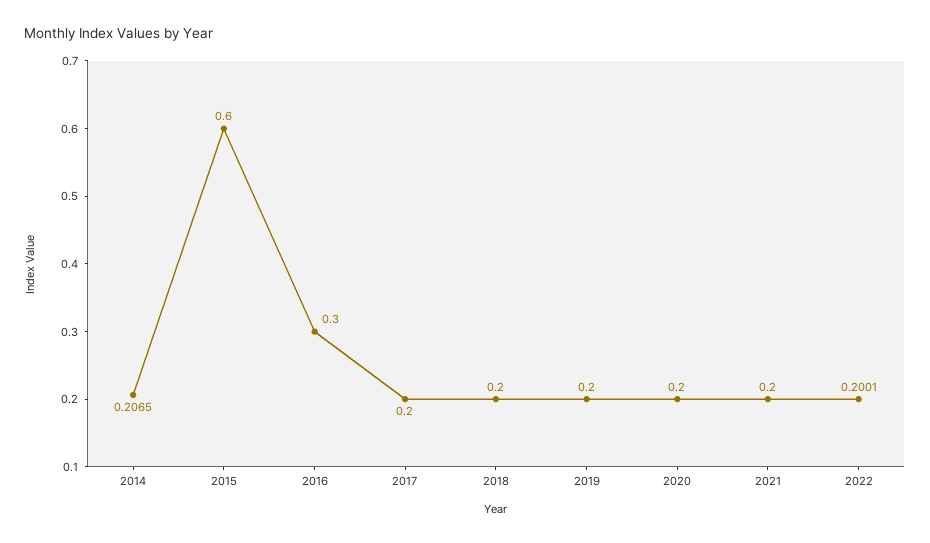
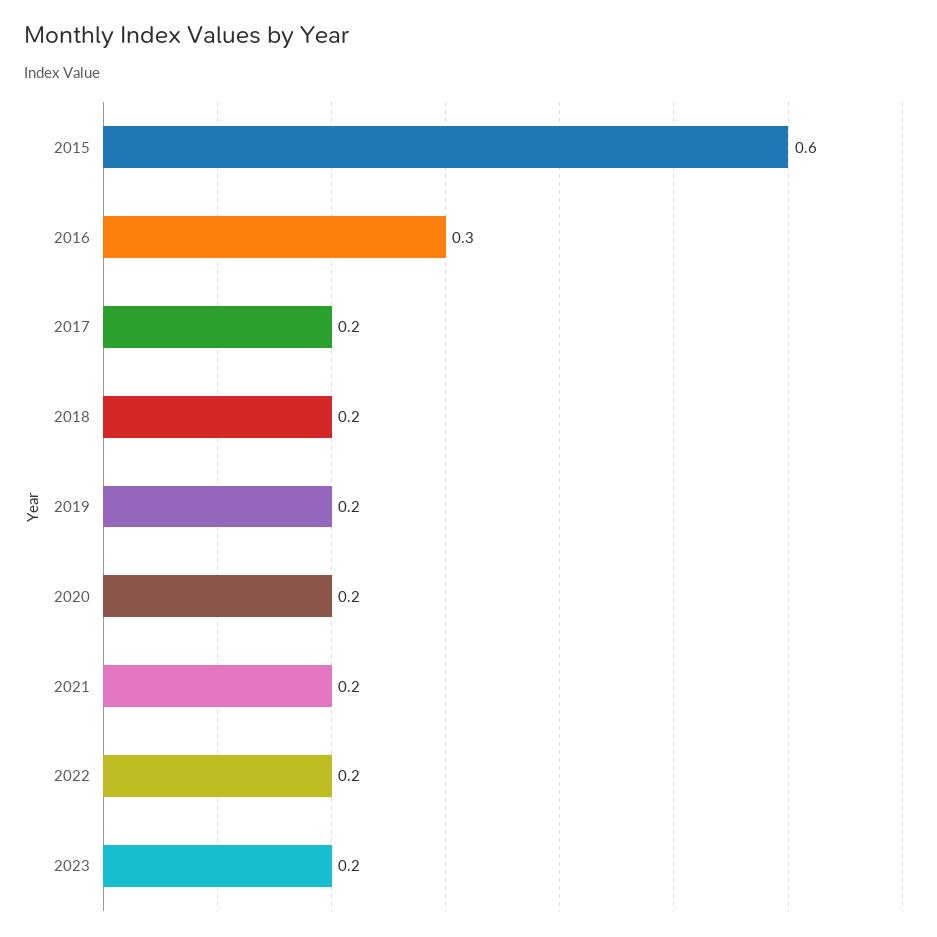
2014: 0.2065 -> none
2022: 0.2001 -> 0.2
2023: none -> 0.2

